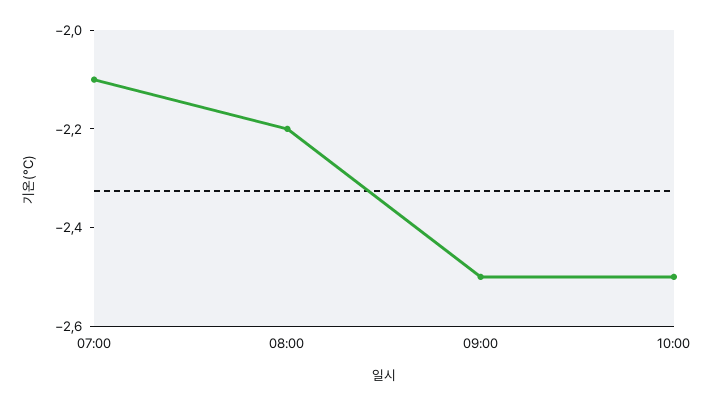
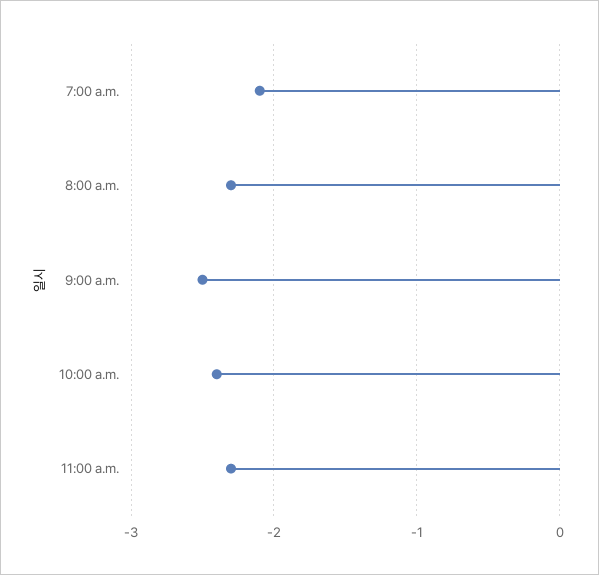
08:00: -2.2 -> -2.3
10:00: -2.5 -> -2.4
11:00 a.m.: none -> -2.3

